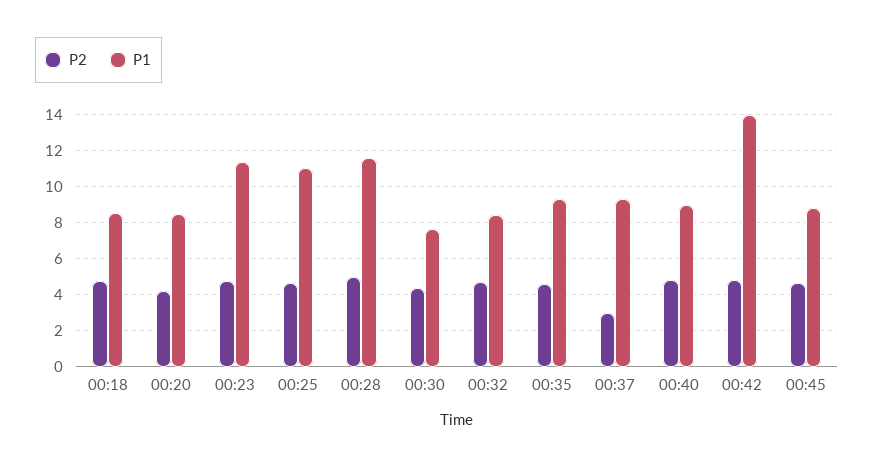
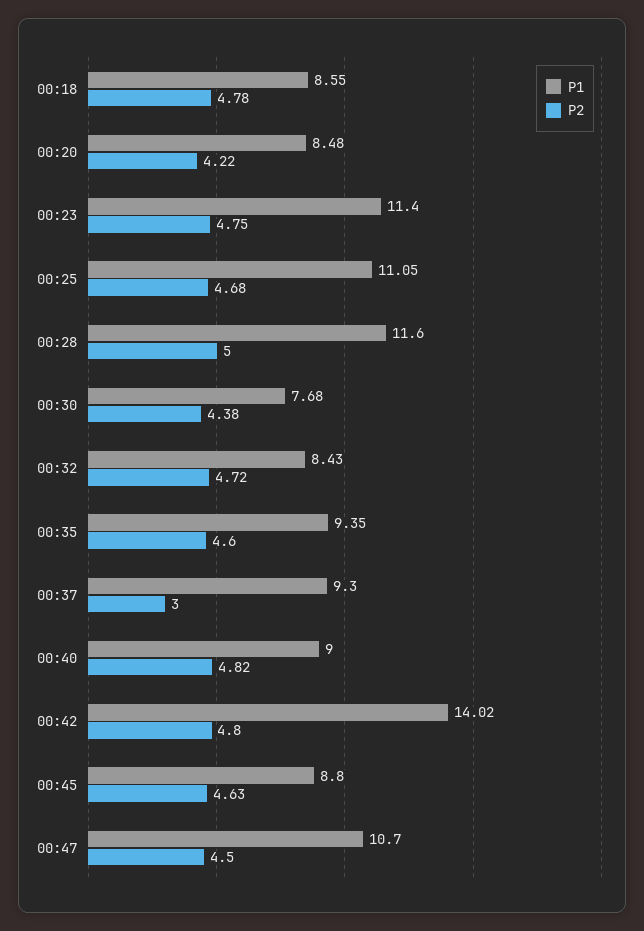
P1, 00:47: none -> 10.7
P2, 00:47: none -> 4.5

